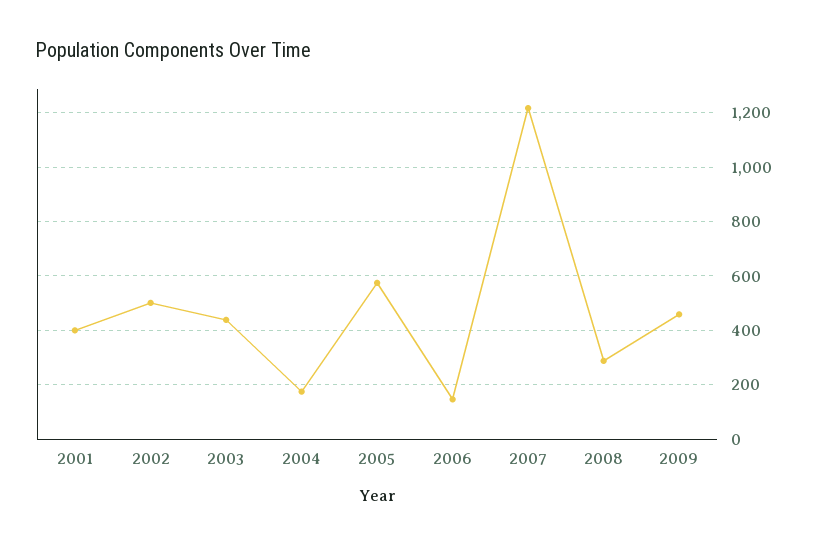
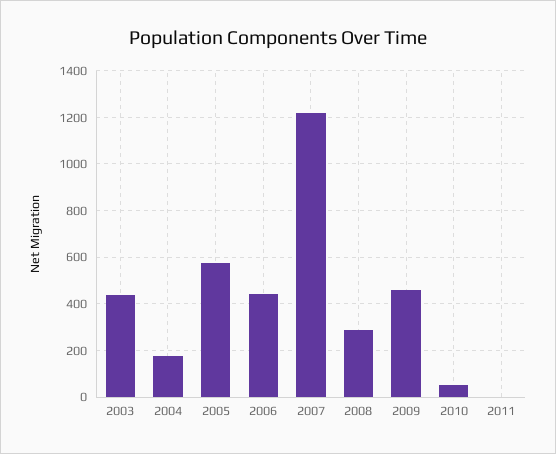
2001: 400 -> none
2002: 500 -> none
2006: 150 -> 450
2010: none -> 50
2011: none -> 0

